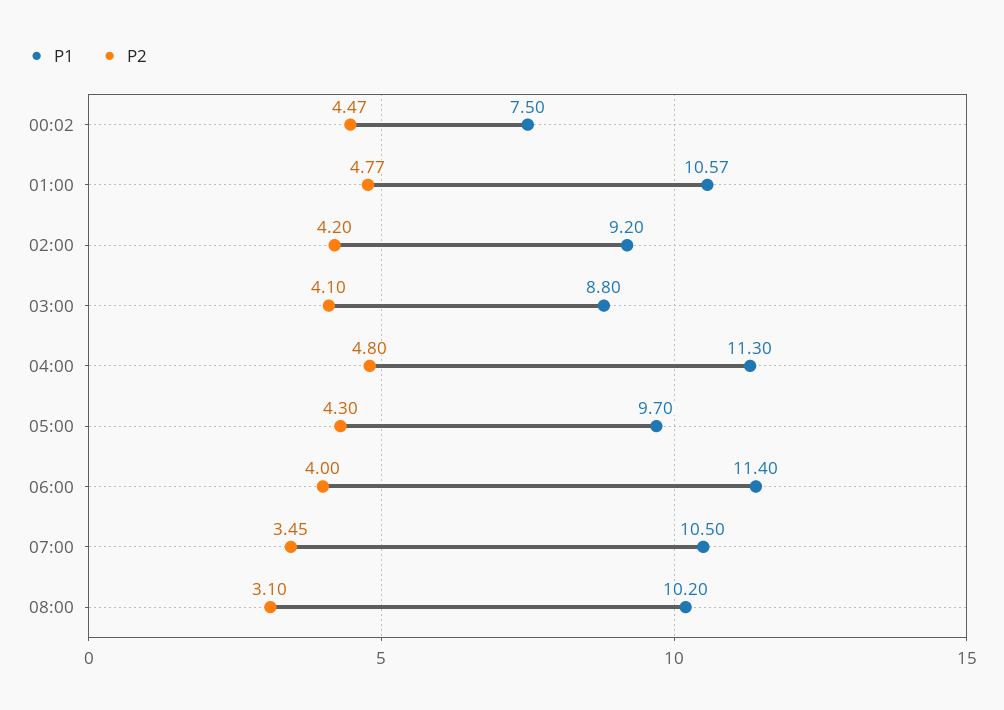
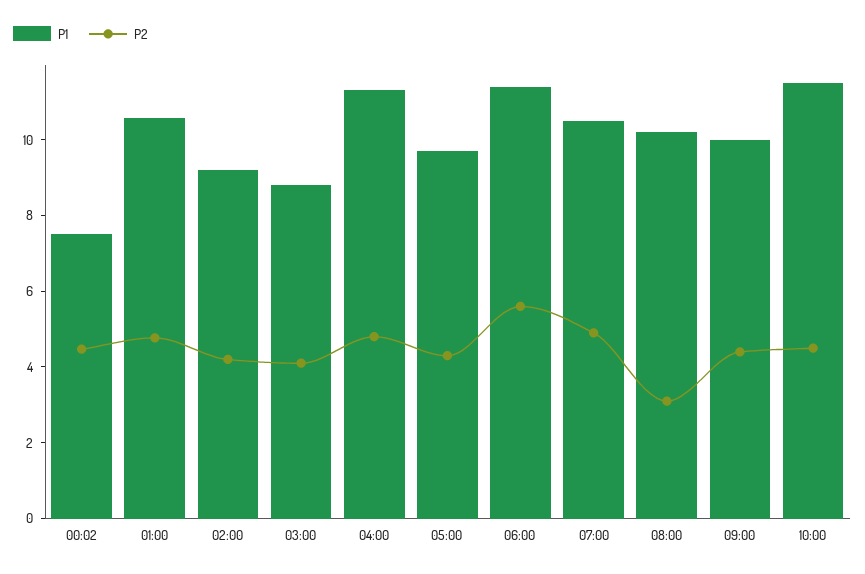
P2, 06:00: 4 -> 5.5
P2, 07:00: 3.45 -> 5
P1, 09:00: none -> 10
P2, 09:00: none -> 4.5
P1, 10:00: none -> 11.5
P2, 10:00: none -> 4.5

